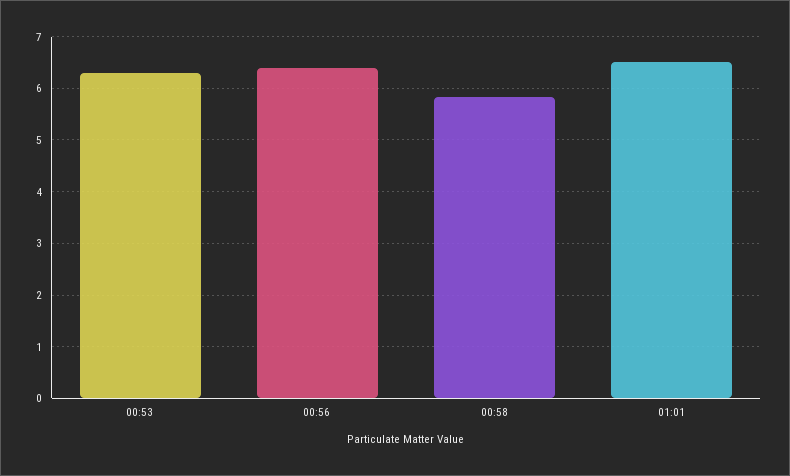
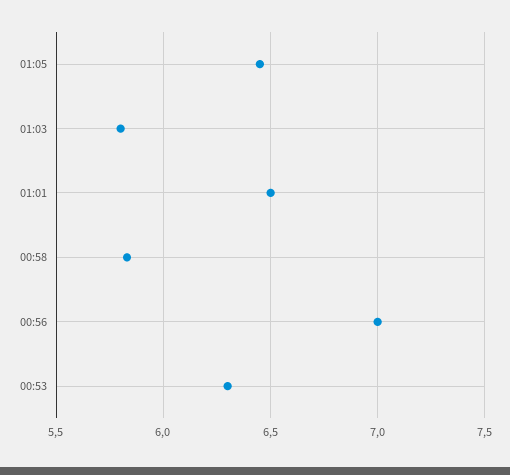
00:56: 6.4 -> 7
01:05: none -> 6.45
01:03: none -> 5.8

